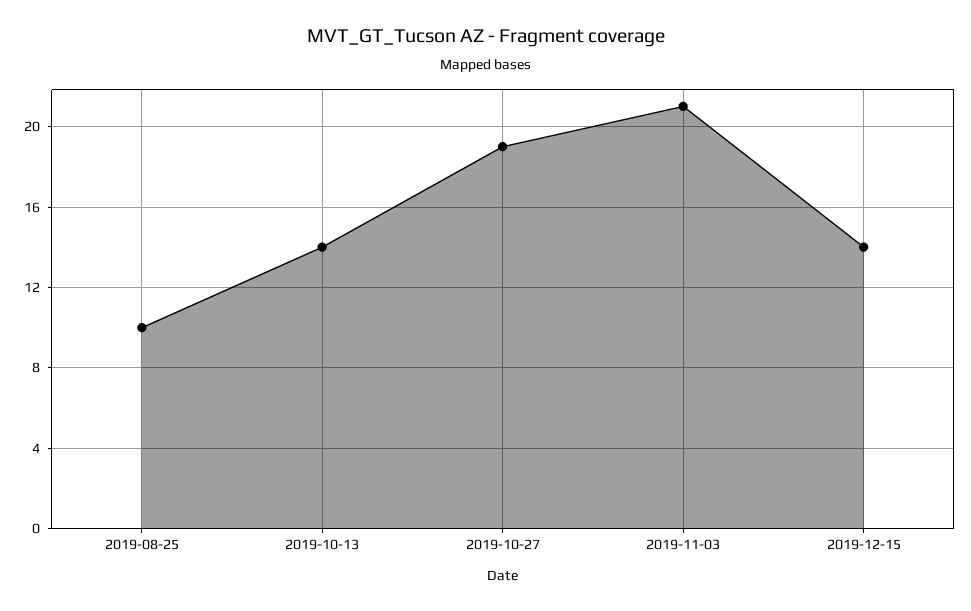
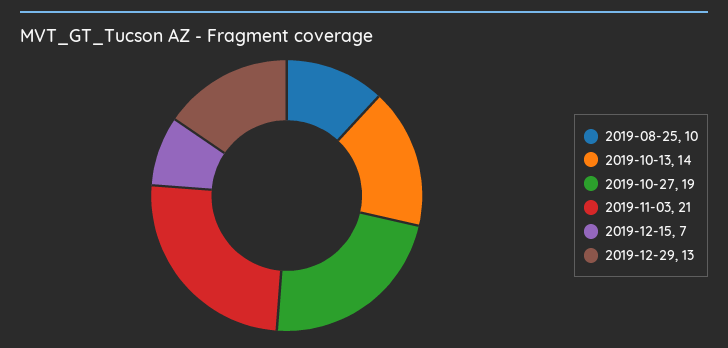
2019-12-15: 14 -> 7
2019-12-29: none -> 13

